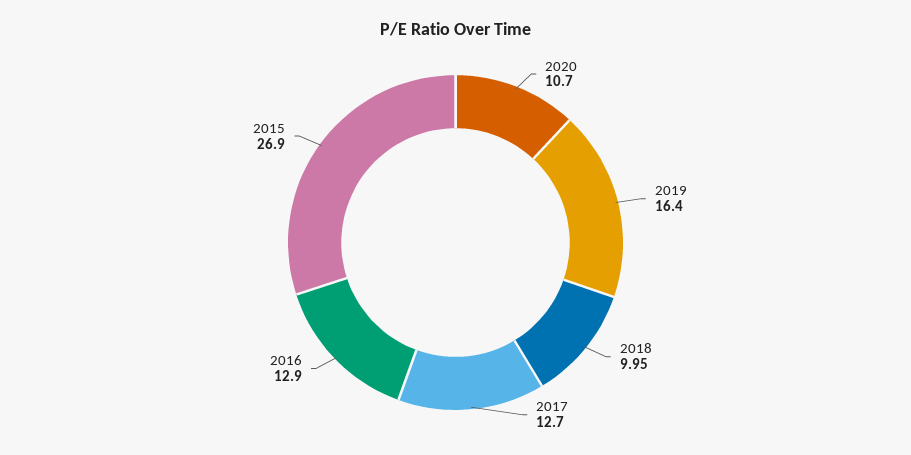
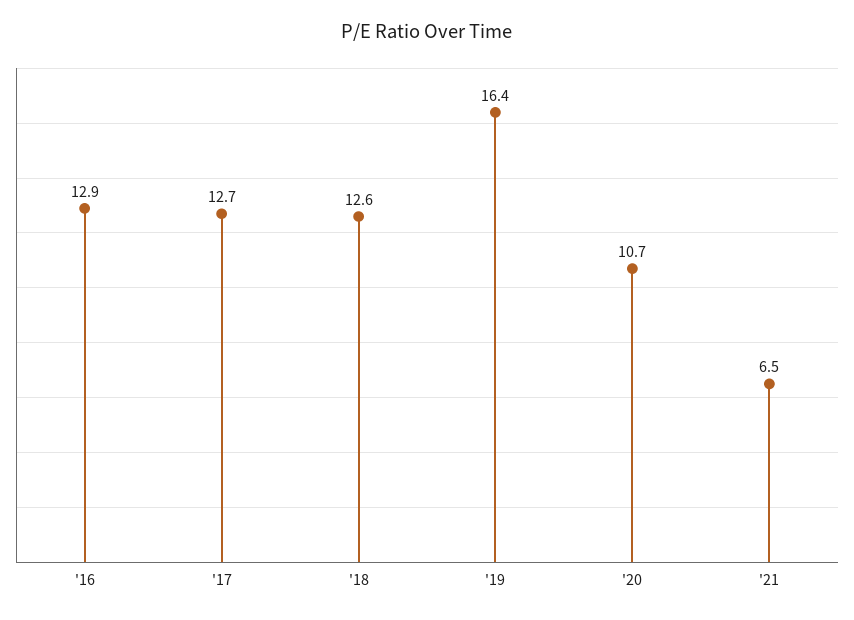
2018: 9.95 -> 12.6
2015: 26.9 -> none
'21: none -> 6.5

